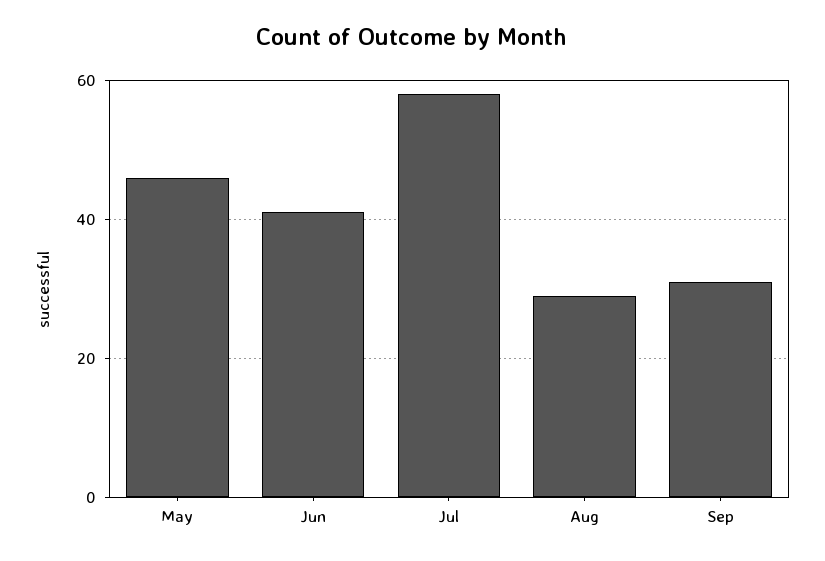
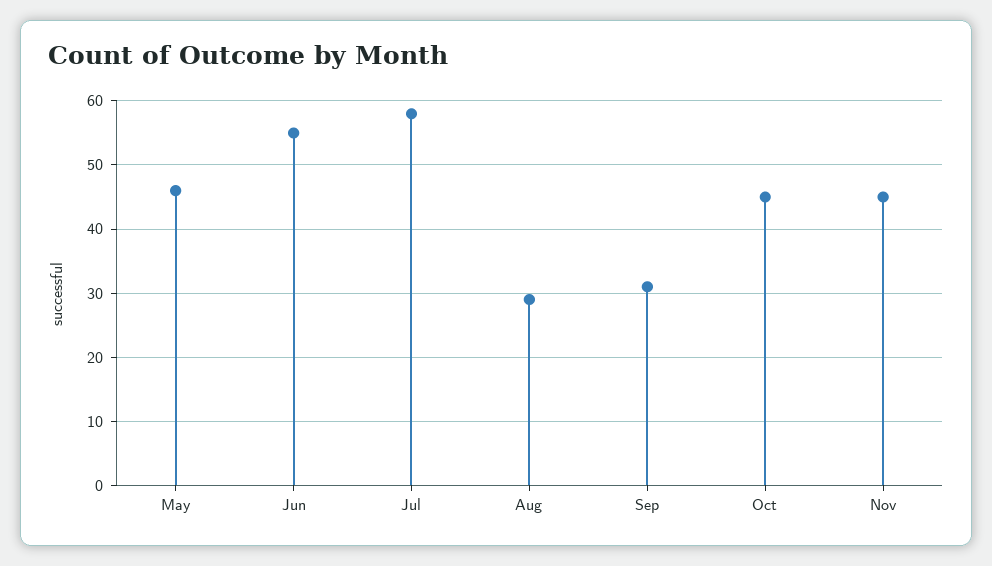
Jun: 40 -> 55
Oct: none -> 45
Nov: none -> 45

